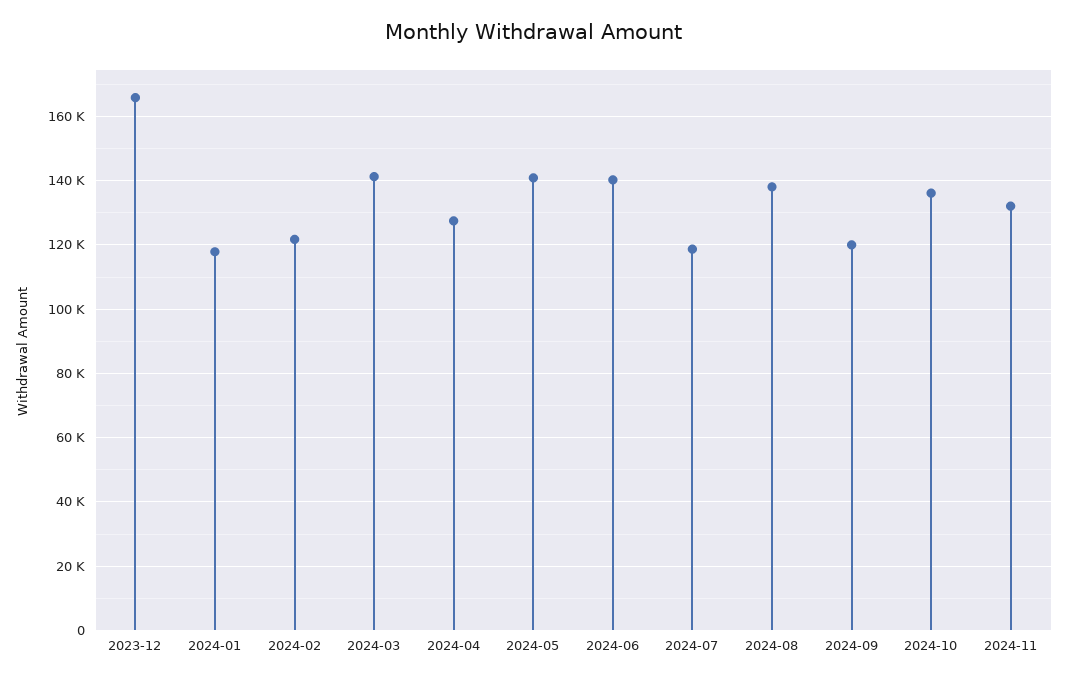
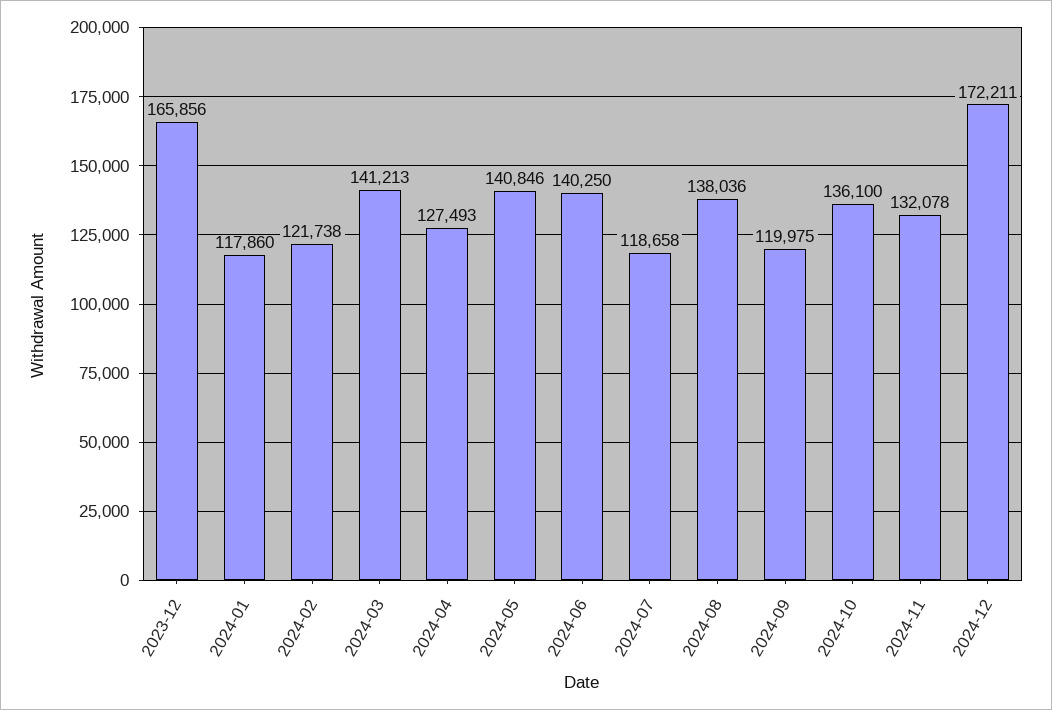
2024-12: none -> 172211

